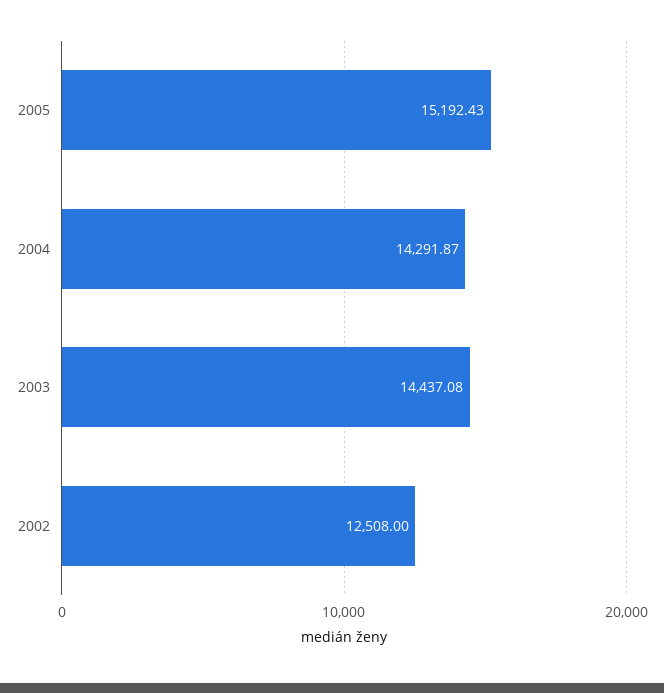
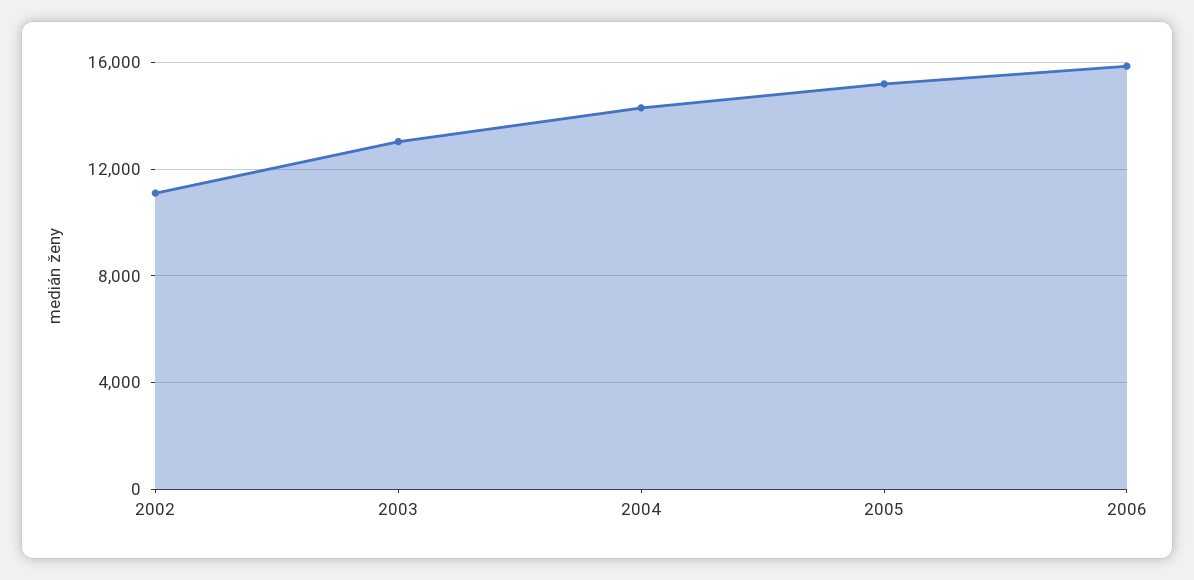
2003: 14437.08 -> 13000
2002: 12508 -> 11000
2006: none -> 16000

